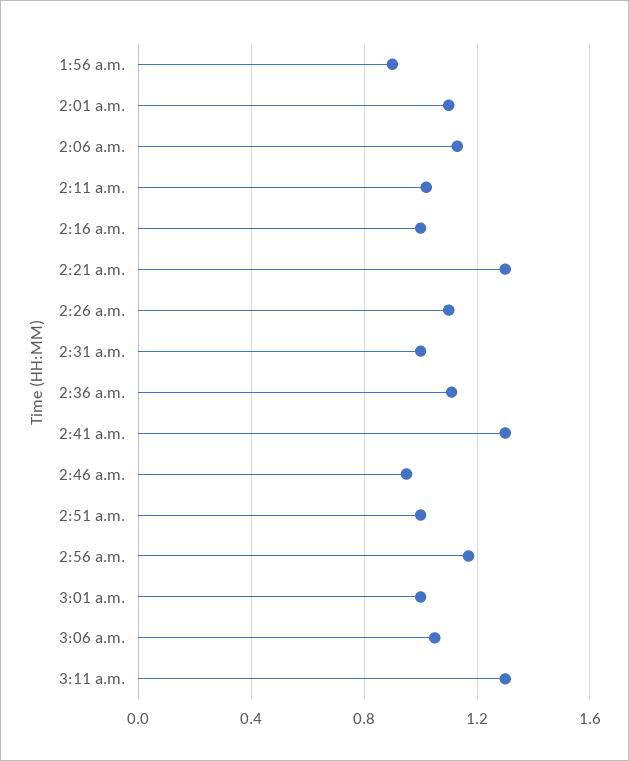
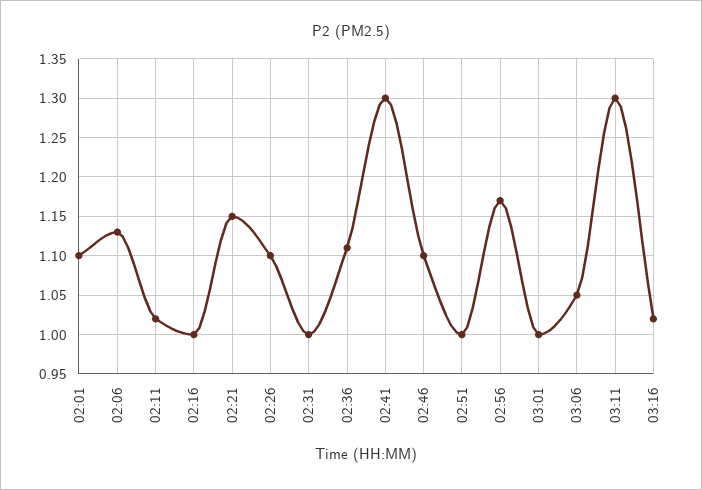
1:56 a.m.: 0.9 -> none
2:21 a.m.: 1.3 -> 1.15
2:46 a.m.: 0.95 -> 1.1
03:16: none -> 1.02

